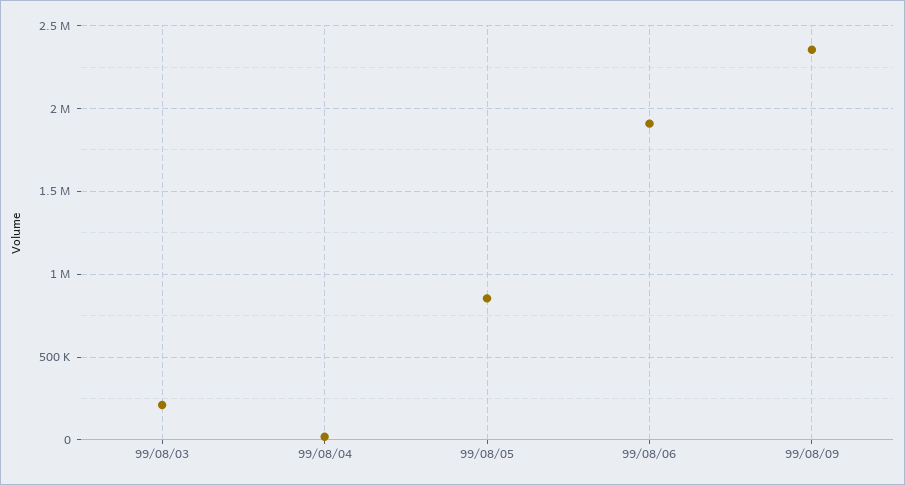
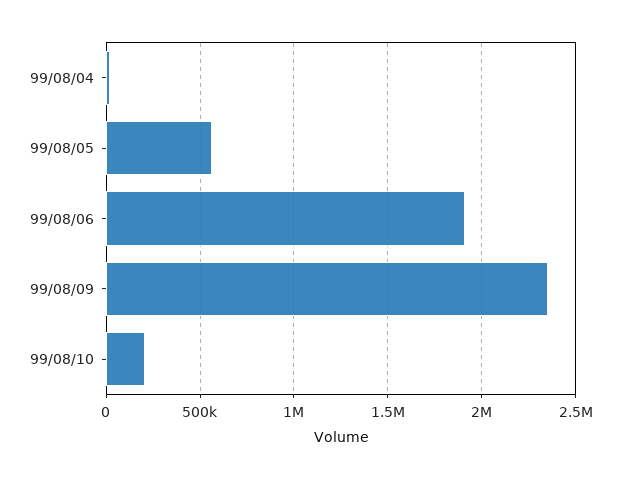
99/08/03: 200000 -> none
99/08/05: 850000 -> 550000
99/08/10: none -> 200000

